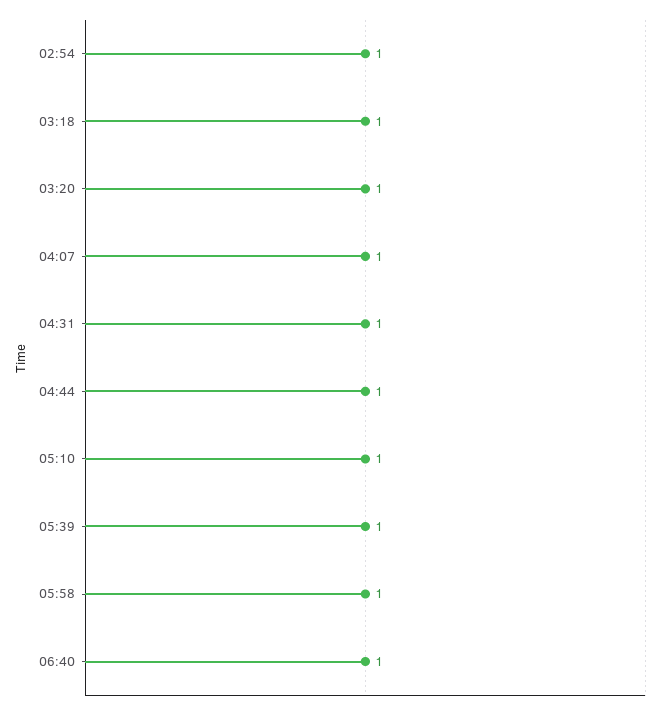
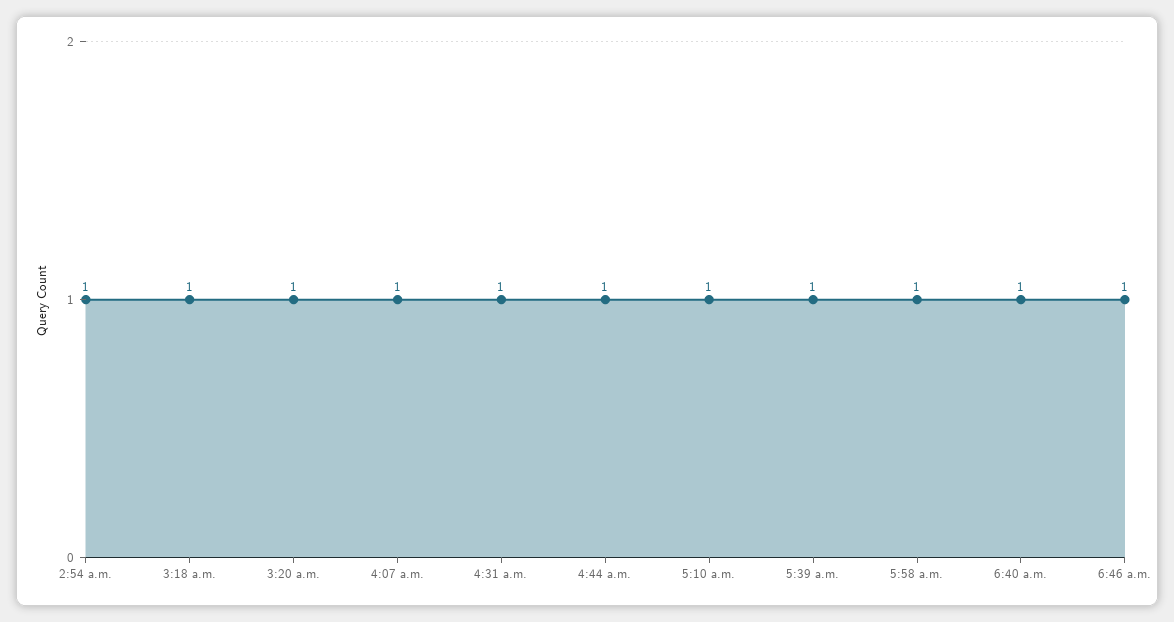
6:46 a.m.: none -> 1

